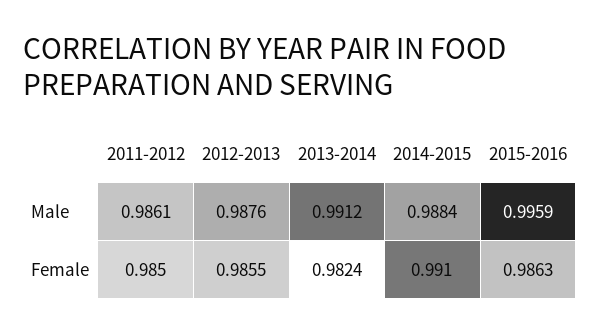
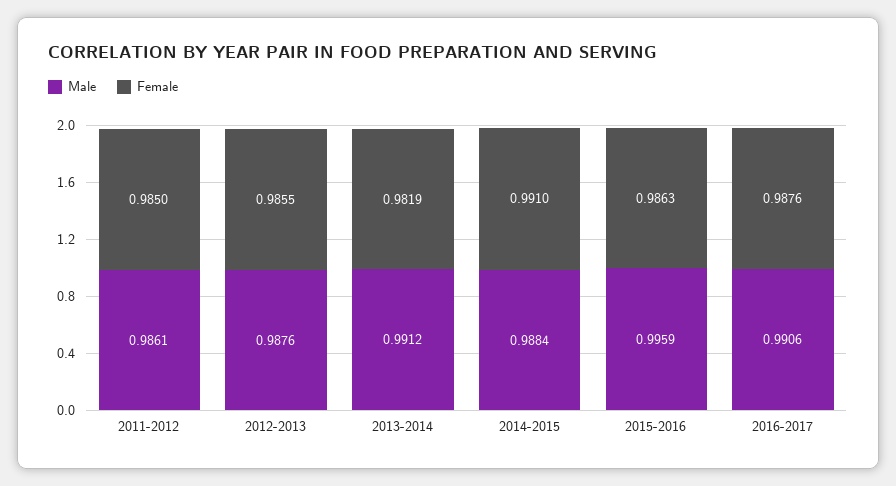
Female, 2013-2014: 0.9824 -> 0.9819
Male, 2016-2017: none -> 0.9906
Female, 2016-2017: none -> 0.9876

